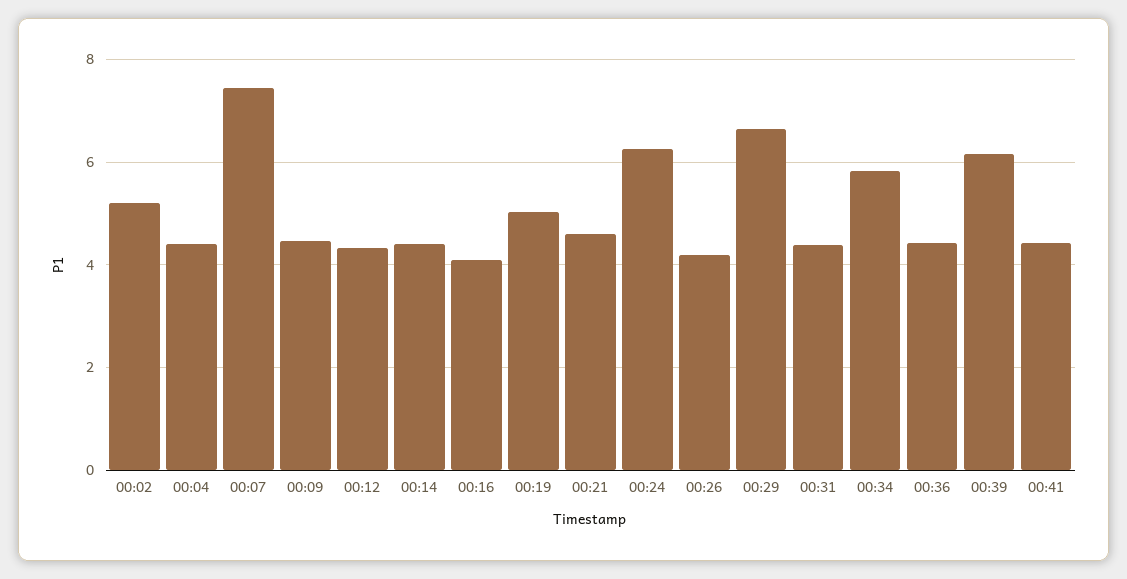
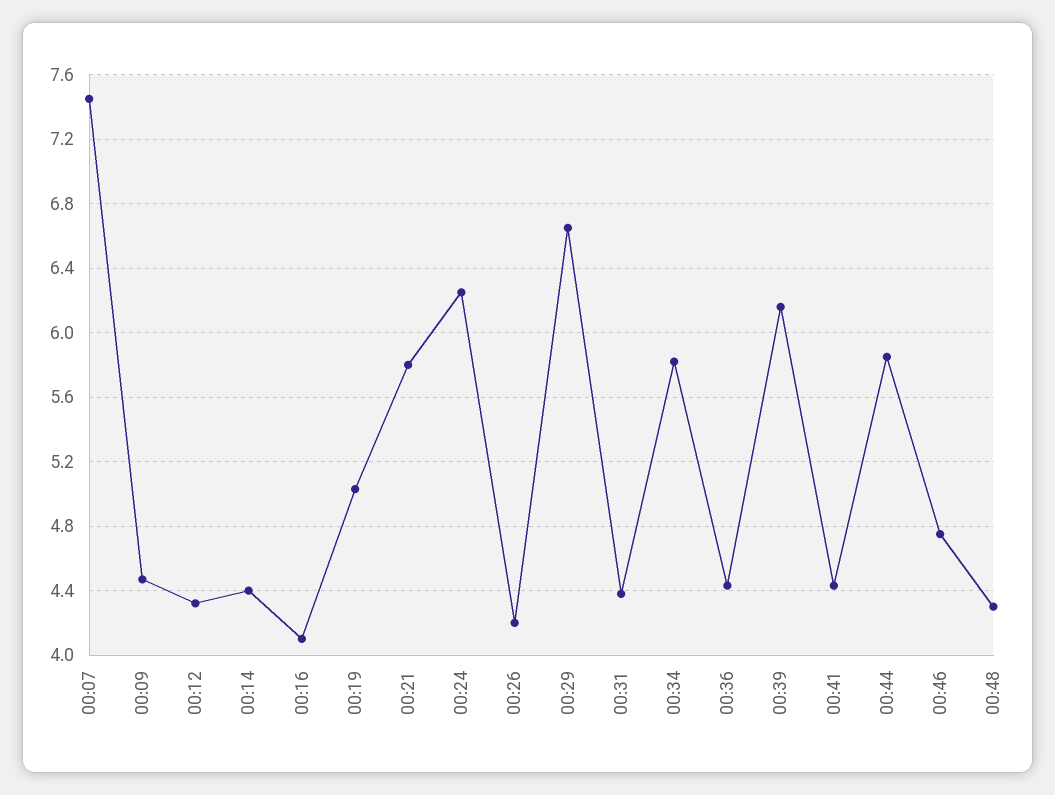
00:02: 5.2 -> none
00:04: 4.4 -> none
00:21: 4.6 -> 5.8
00:44: none -> 5.85
00:46: none -> 4.75
00:48: none -> 4.3

